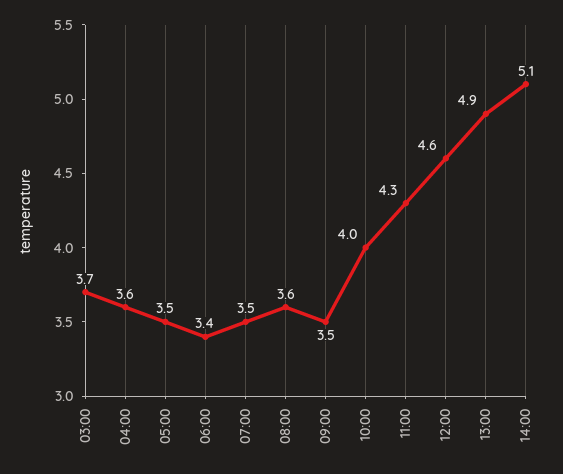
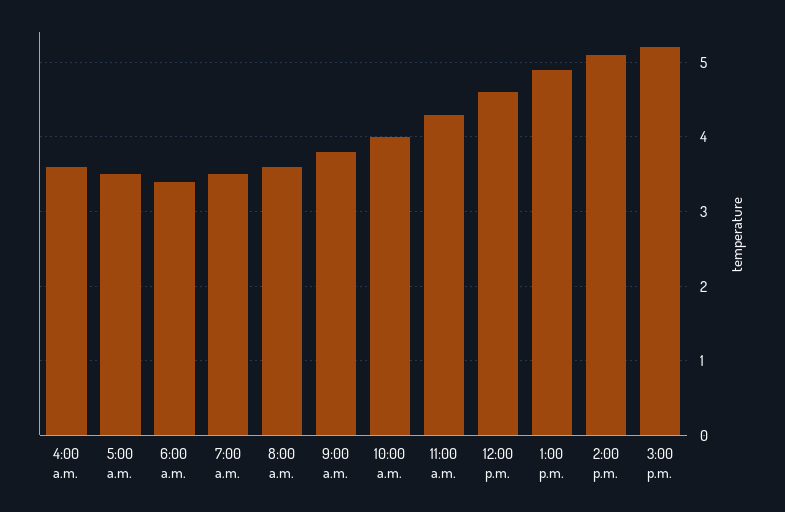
03:00: 3.7 -> none
09:00: 3.5 -> 3.8
3:00 p.m.: none -> 5.2

